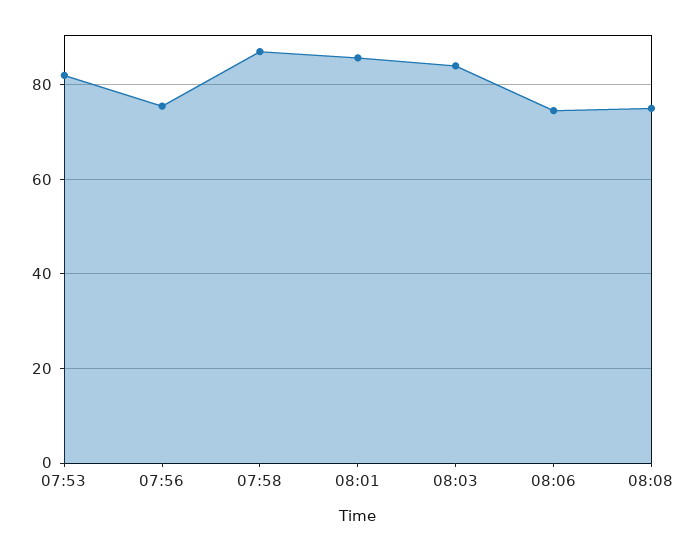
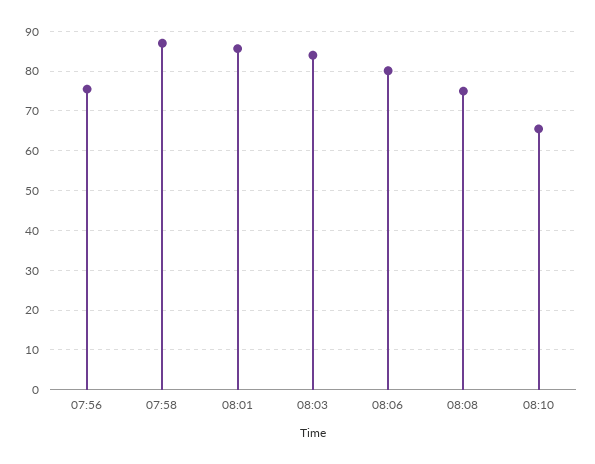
07:53: 82 -> none
08:06: 74 -> 80
08:10: none -> 66

